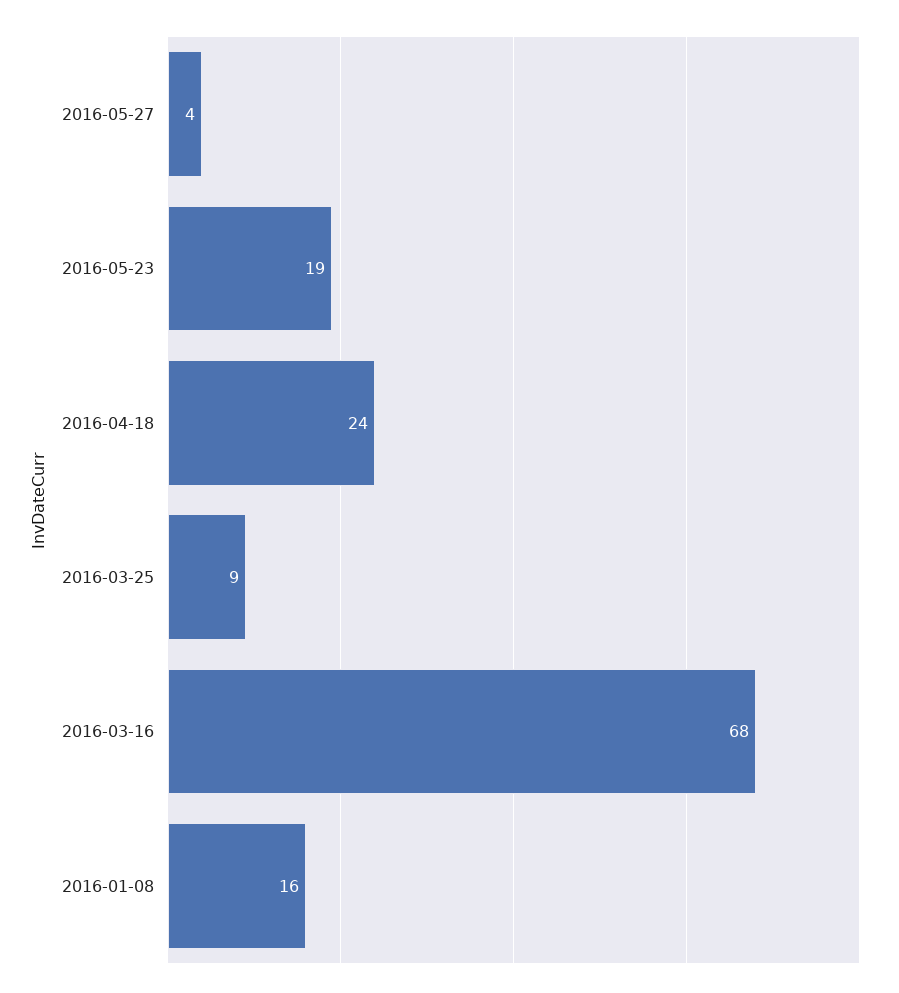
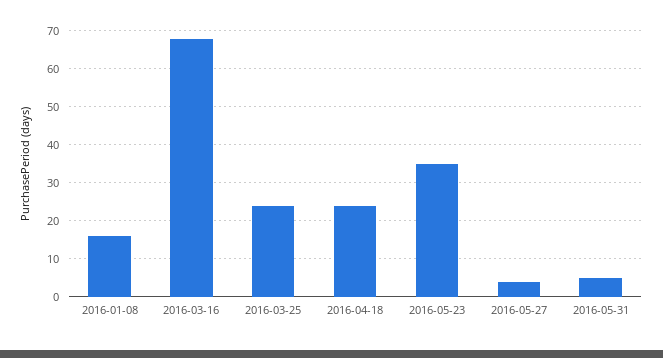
2016-05-23: 19 -> 35
2016-03-25: 9 -> 25
2016-05-31: none -> 5

